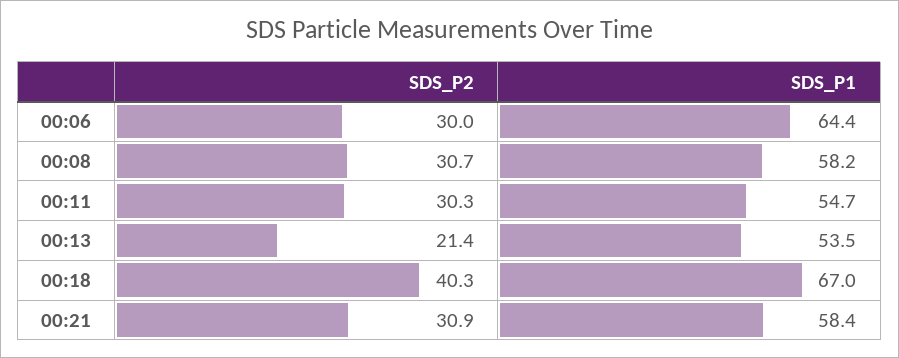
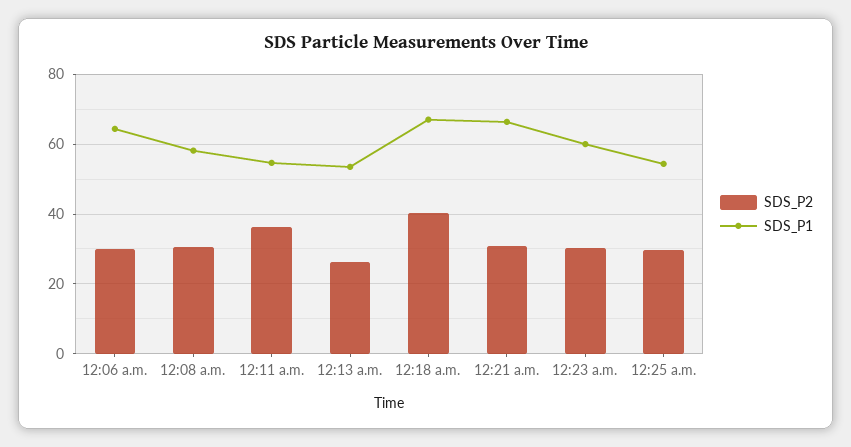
SDS_P2, 00:11: 30.3 -> 36
SDS_P2, 00:13: 21.4 -> 26
SDS_P1, 00:21: 58.4 -> 66
SDS_P2, 12:23 a.m.: none -> 30
SDS_P1, 12:23 a.m.: none -> 60
SDS_P2, 12:25 a.m.: none -> 30
SDS_P1, 12:25 a.m.: none -> 54

